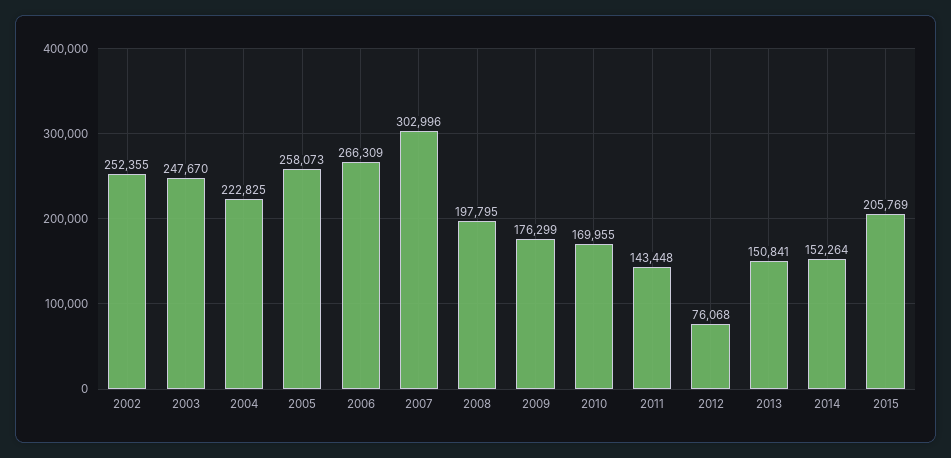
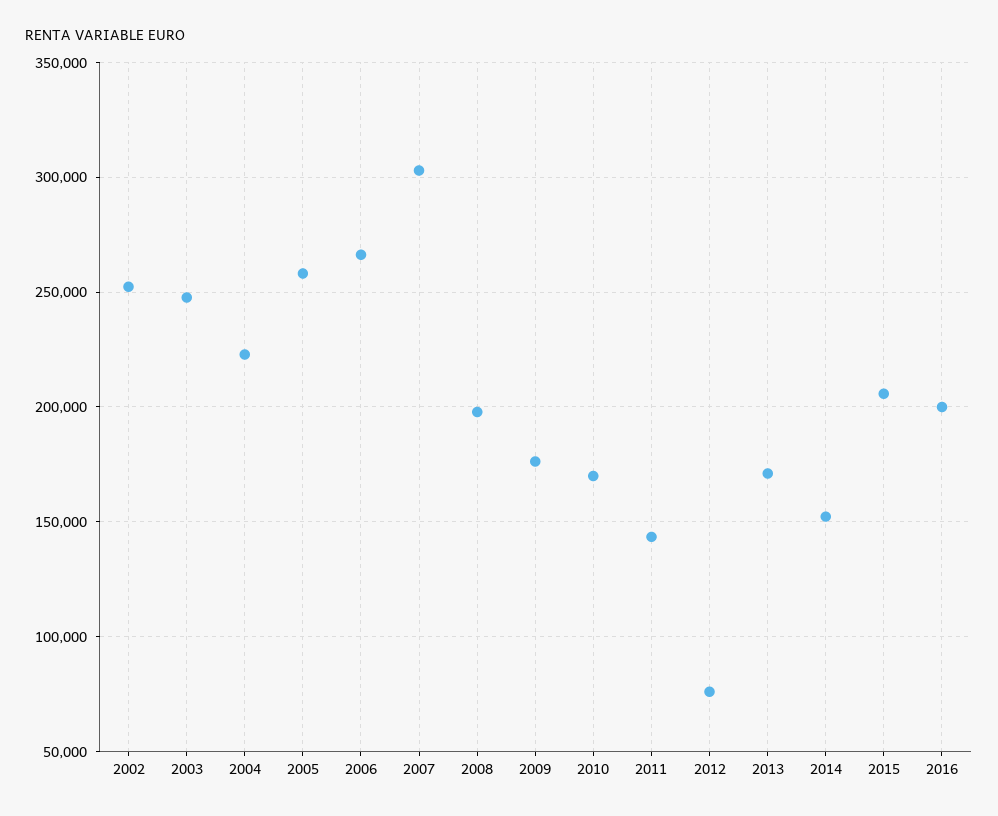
2013: 150841 -> 170000
2016: none -> 200000

